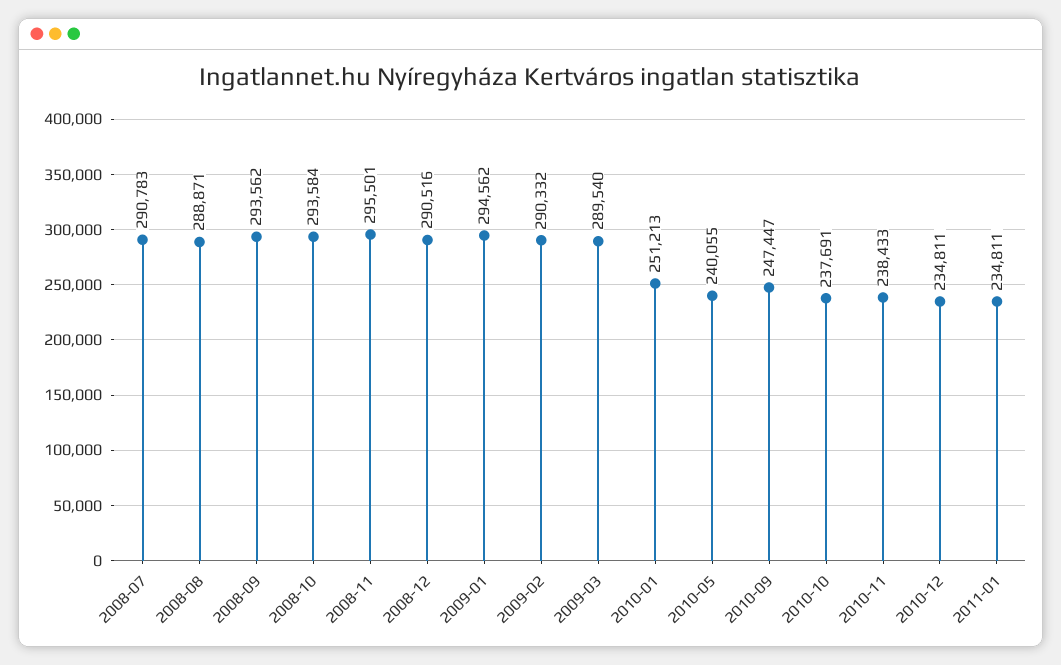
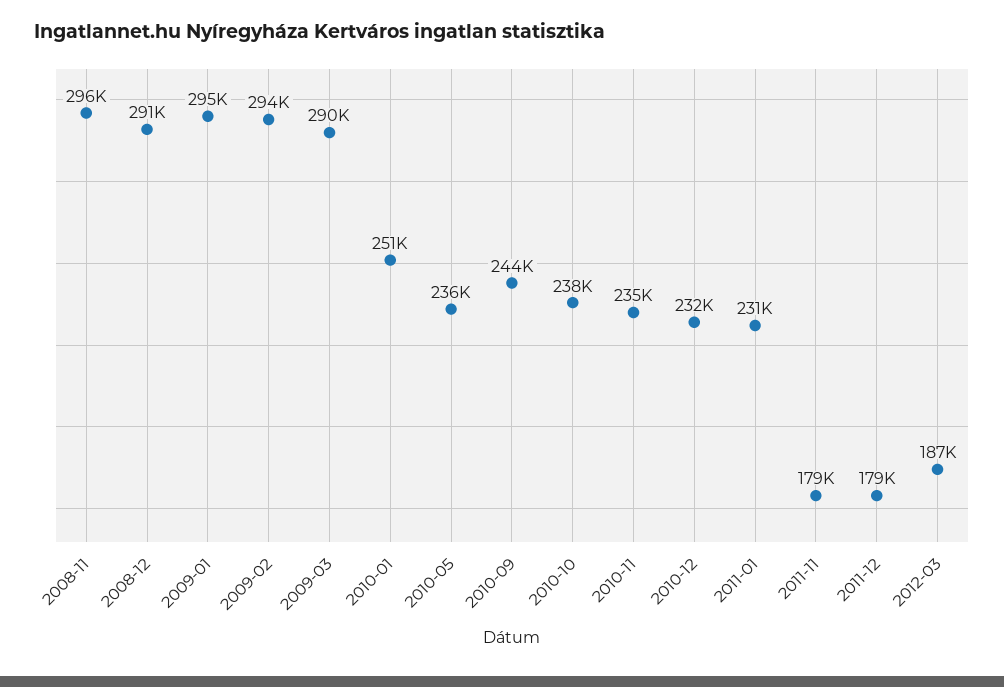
2008-07: 290783 -> none
2008-08: 288871 -> none
2008-09: 293562 -> none
2008-10: 293584 -> none
2009-02: 290332 -> 294000
2010-05: 240055 -> 236000
2010-09: 247447 -> 244000
2010-11: 238433 -> 235000
2010-12: 234811 -> 232000
2011-01: 234811 -> 231000
2011-11: none -> 179000
2011-12: none -> 179000
2012-03: none -> 187000

